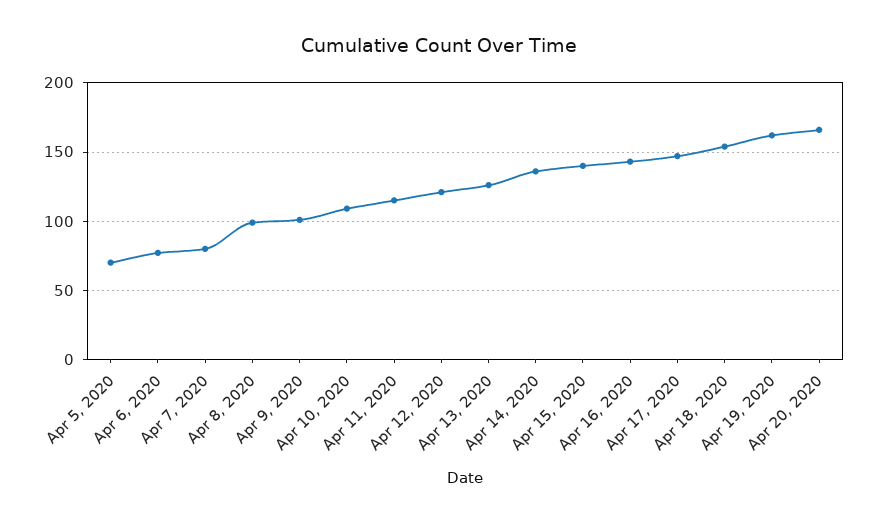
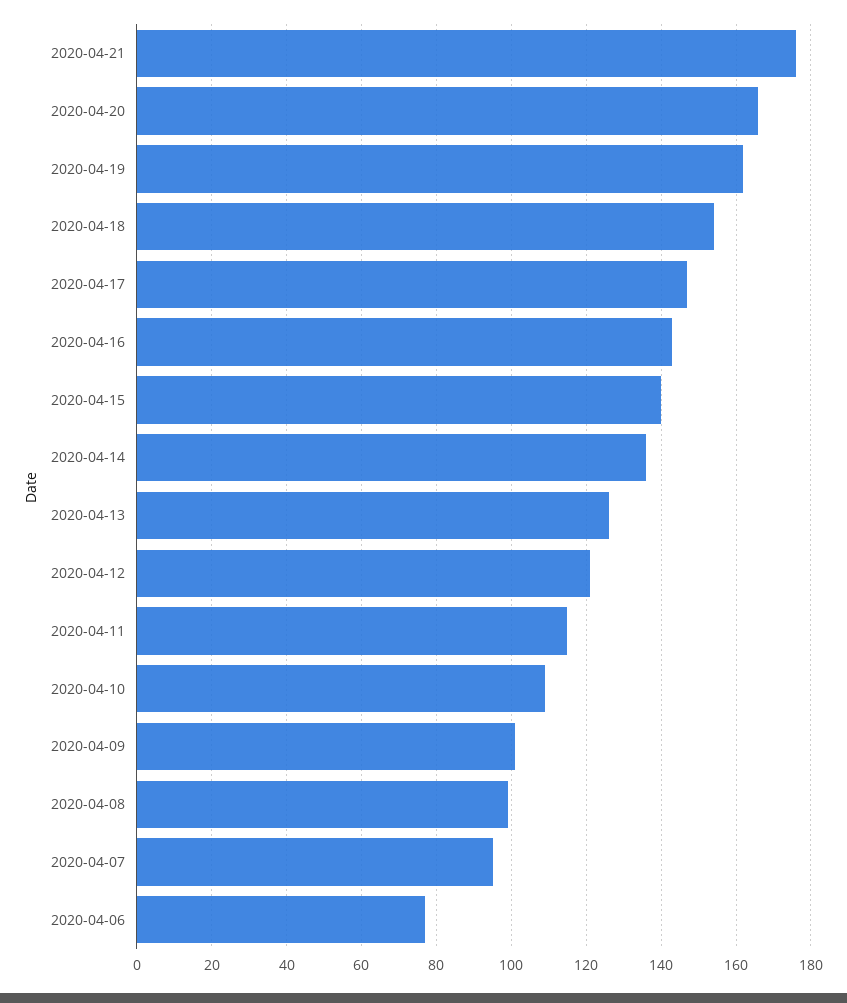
Apr 5, 2020: 70 -> none
Apr 7, 2020: 80 -> 95
2020-04-21: none -> 175

